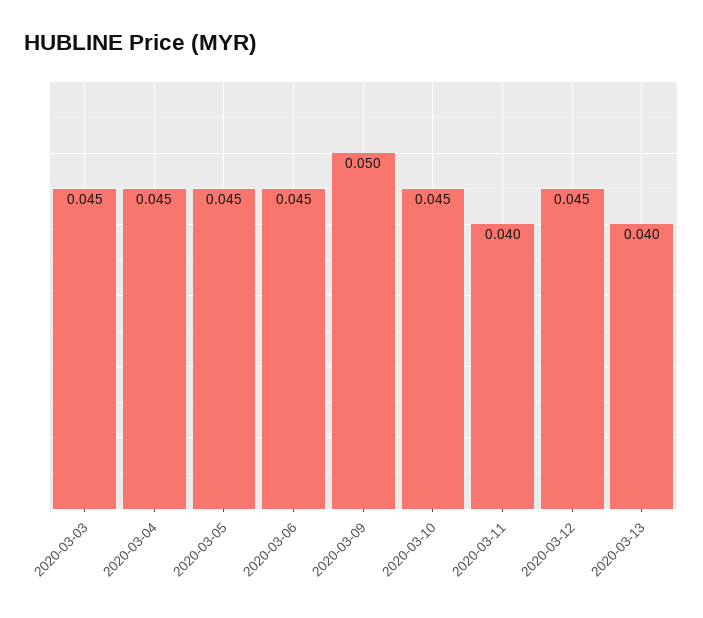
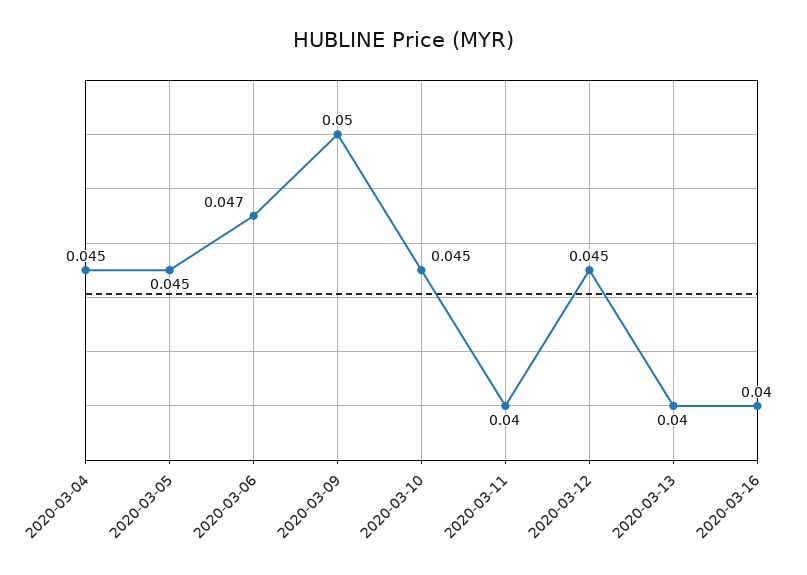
2020-03-03: 0.045 -> none
2020-03-06: 0.045 -> 0.047
2020-03-16: none -> 0.04

